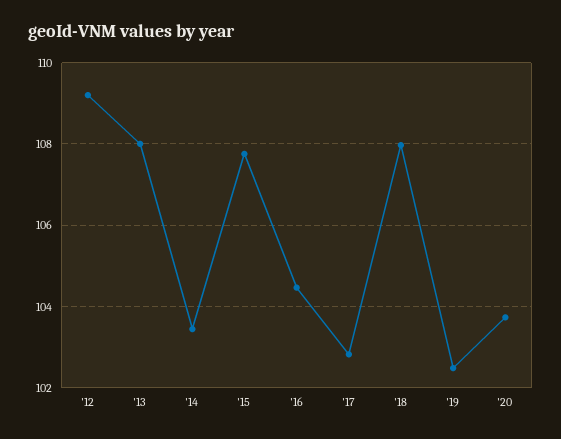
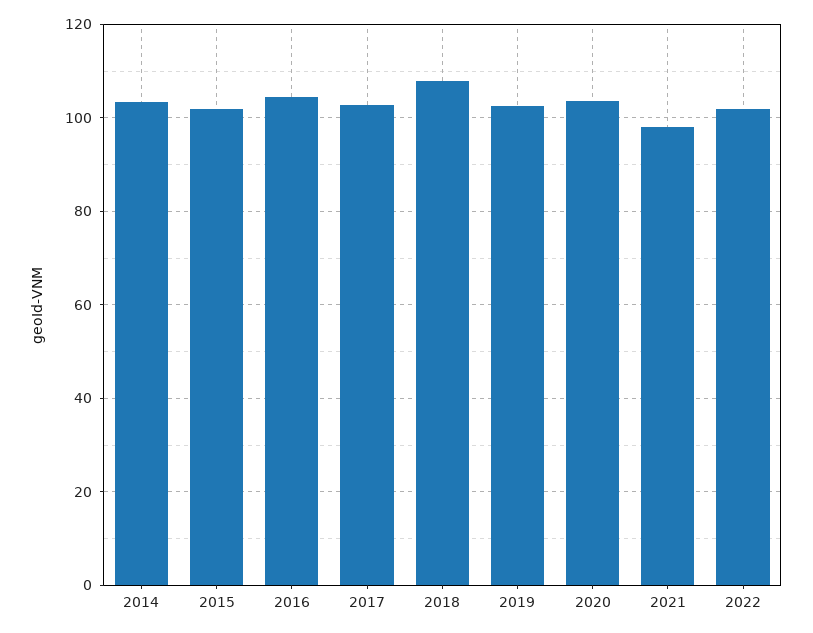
'12: 109.2 -> none
'13: 108 -> none
'15: 107.8 -> 102
2021: none -> 98
2022: none -> 102

